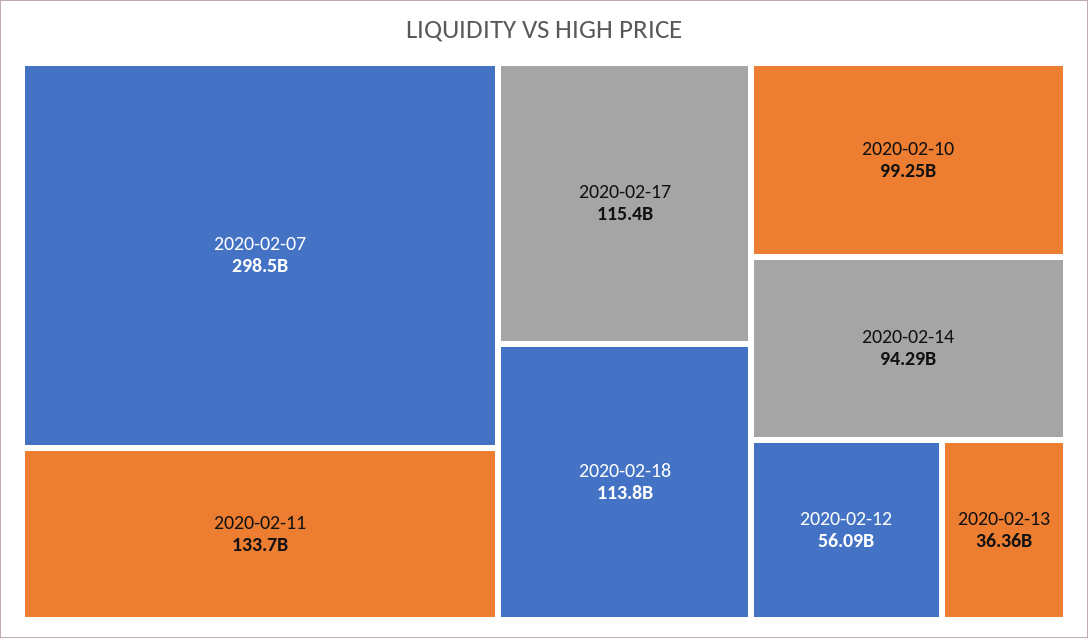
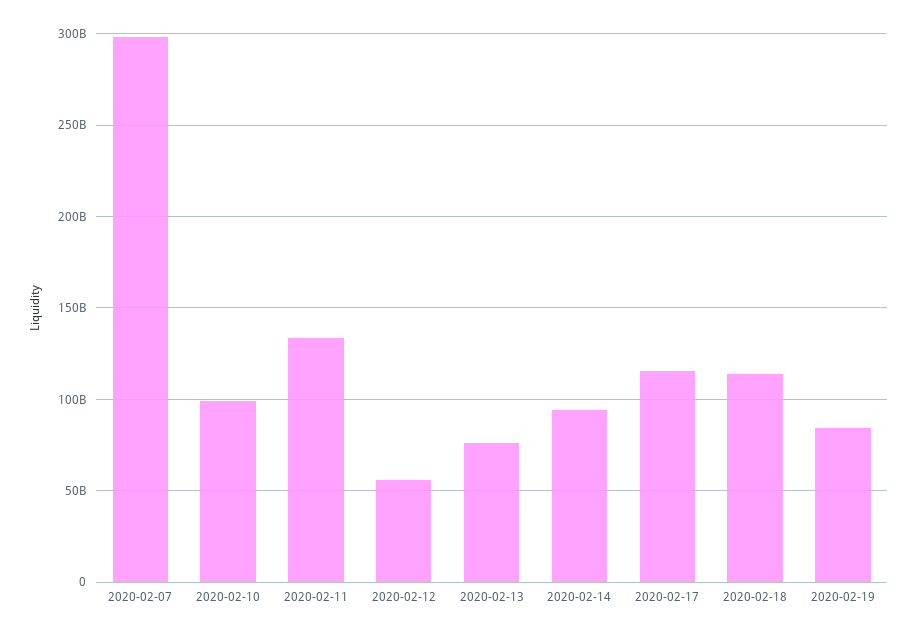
2020-02-13: 36360000000 -> 75000000000
2020-02-19: none -> 85000000000

